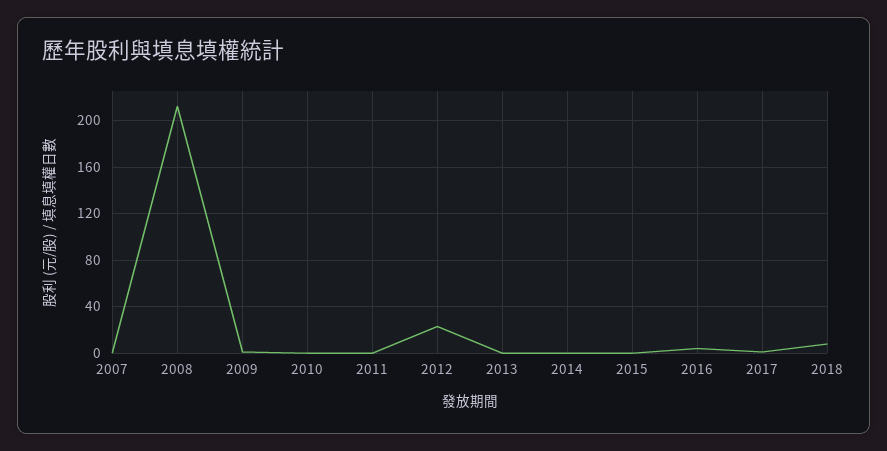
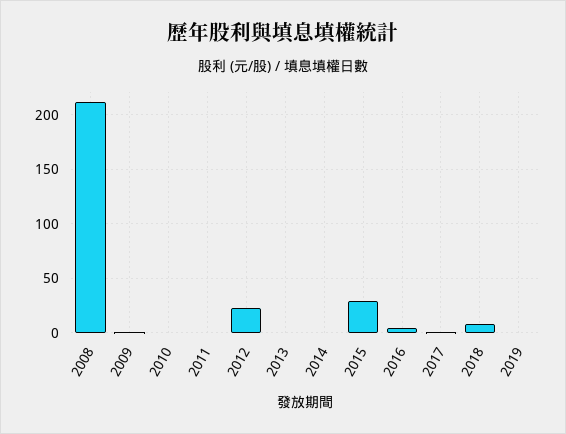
2007: 0 -> none
2015: 0 -> 30
2019: none -> 0

